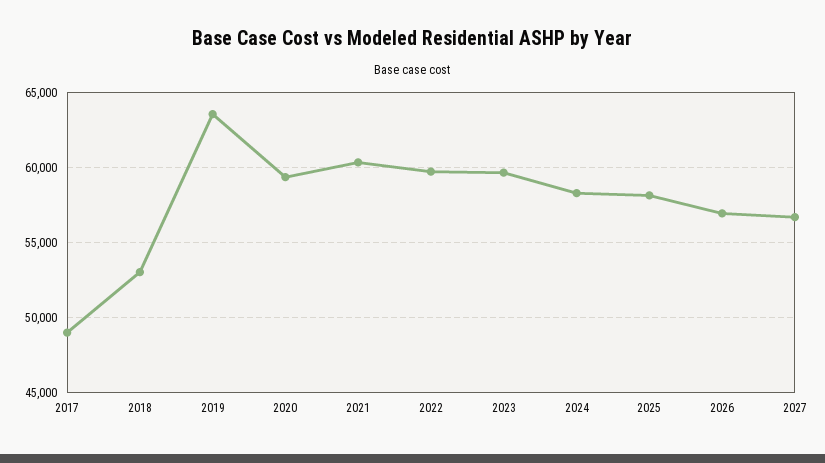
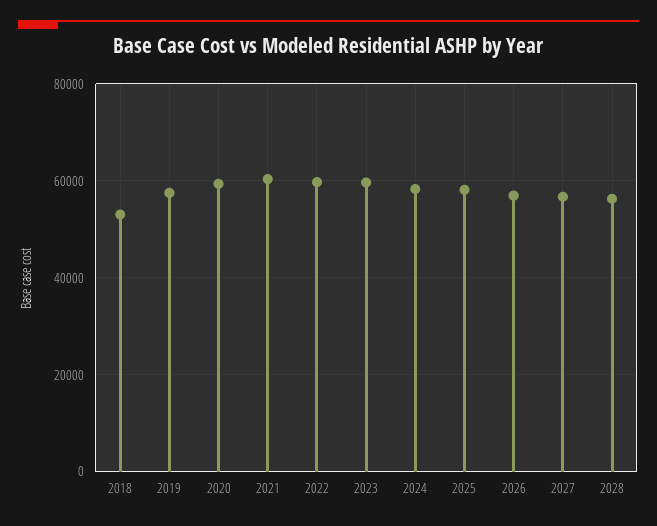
2017: 49000 -> none
2019: 63500 -> 58000
2028: none -> 56000

